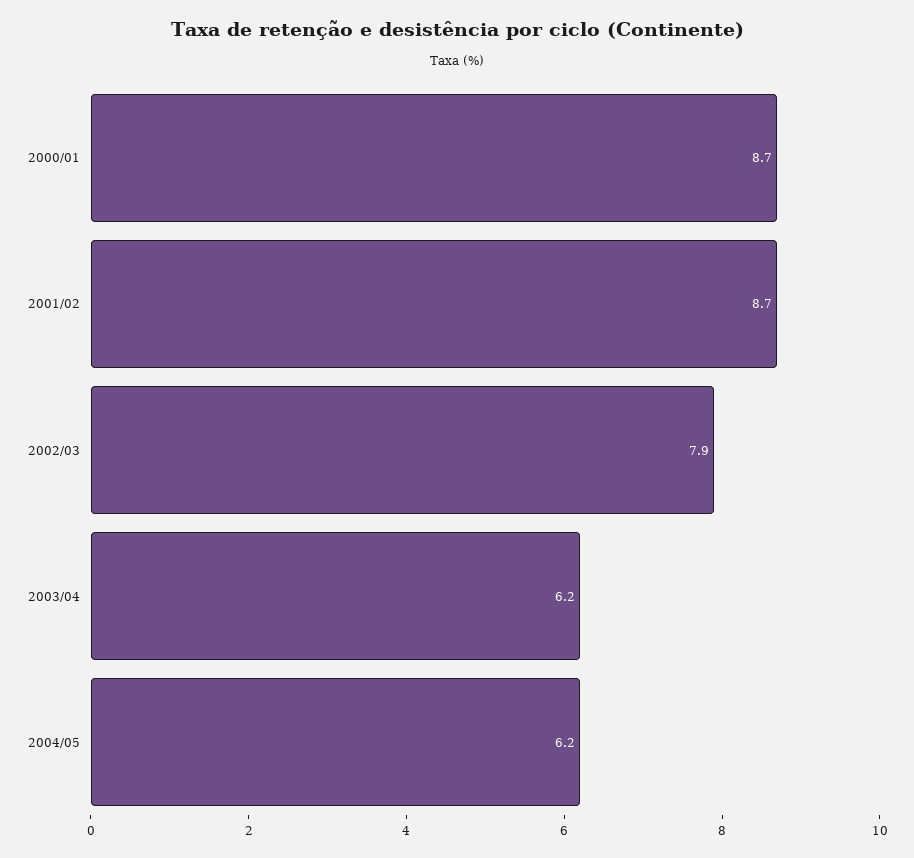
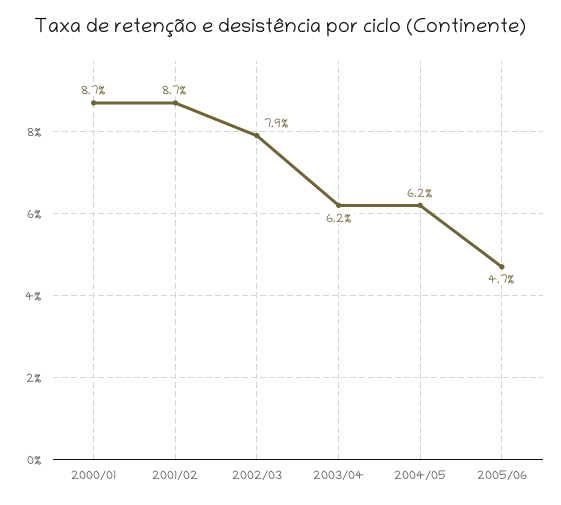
2005/06: none -> 4.7

